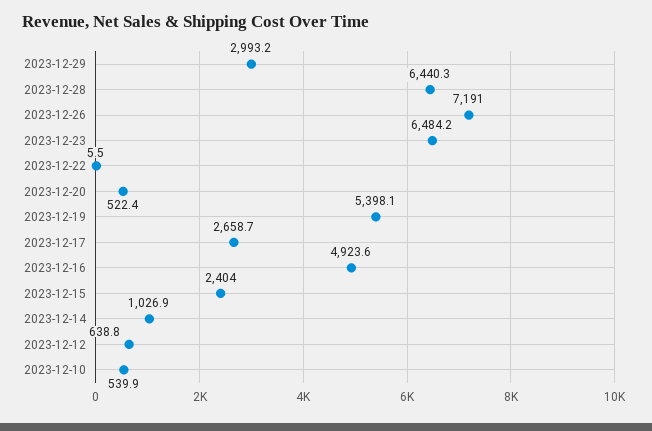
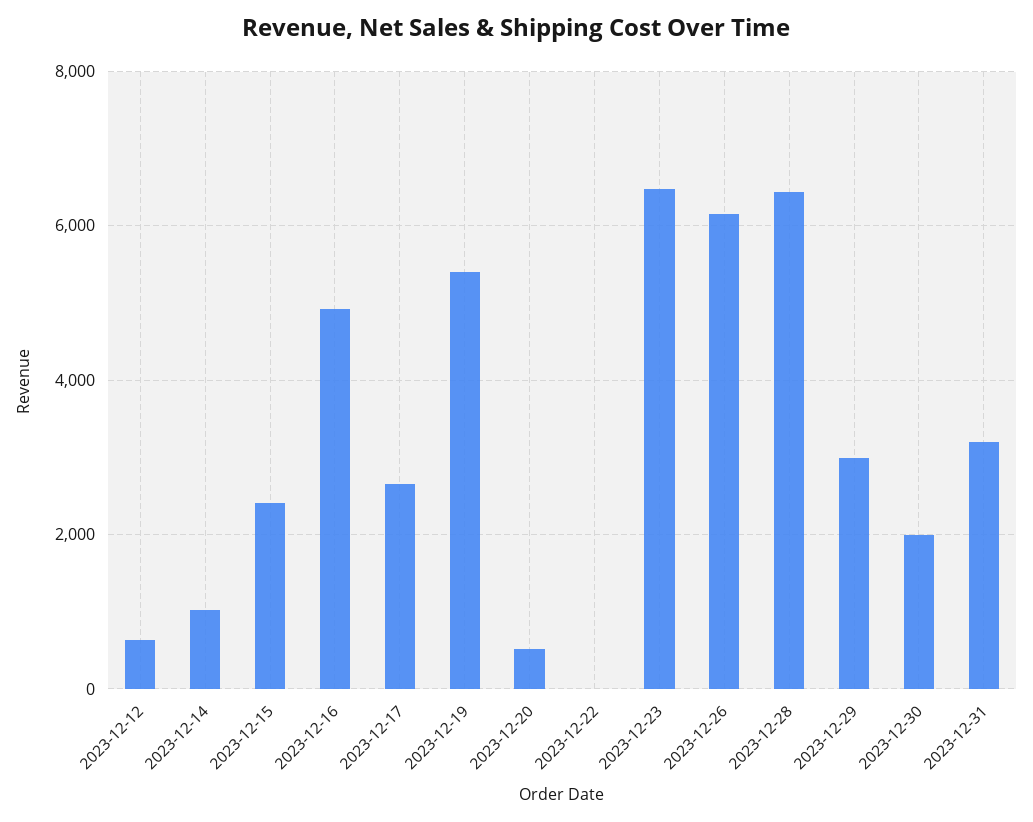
2023-12-26: 7191 -> 6200
2023-12-10: 539.9 -> none
2023-12-30: none -> 2000
2023-12-31: none -> 3200

